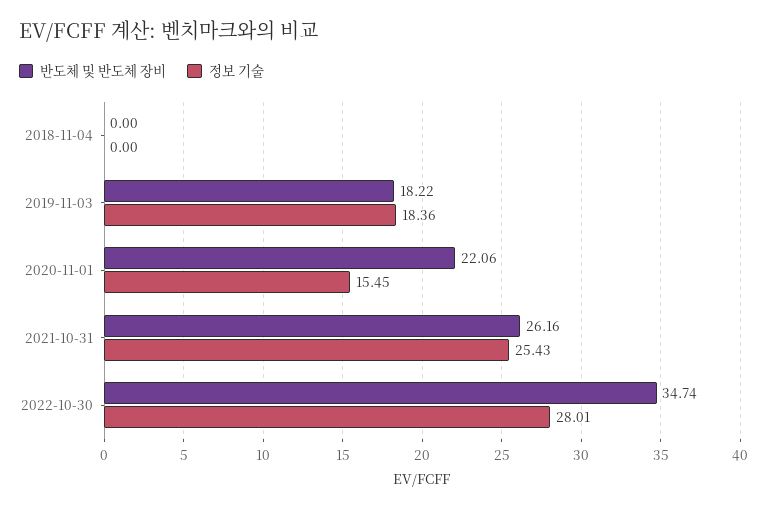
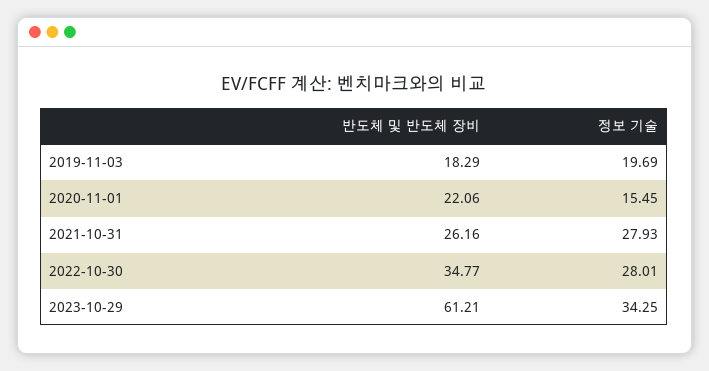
반도체 및 반도체 장비, 2018-11-04: 0 -> none
정보 기술, 2018-11-04: 0 -> none
반도체 및 반도체 장비, 2019-11-03: 18.22 -> 18.29
정보 기술, 2019-11-03: 18.36 -> 19.69
정보 기술, 2021-10-31: 25.43 -> 27.93
반도체 및 반도체 장비, 2022-10-30: 34.74 -> 34.77
반도체 및 반도체 장비, 2023-10-29: none -> 61.21
정보 기술, 2023-10-29: none -> 34.25

